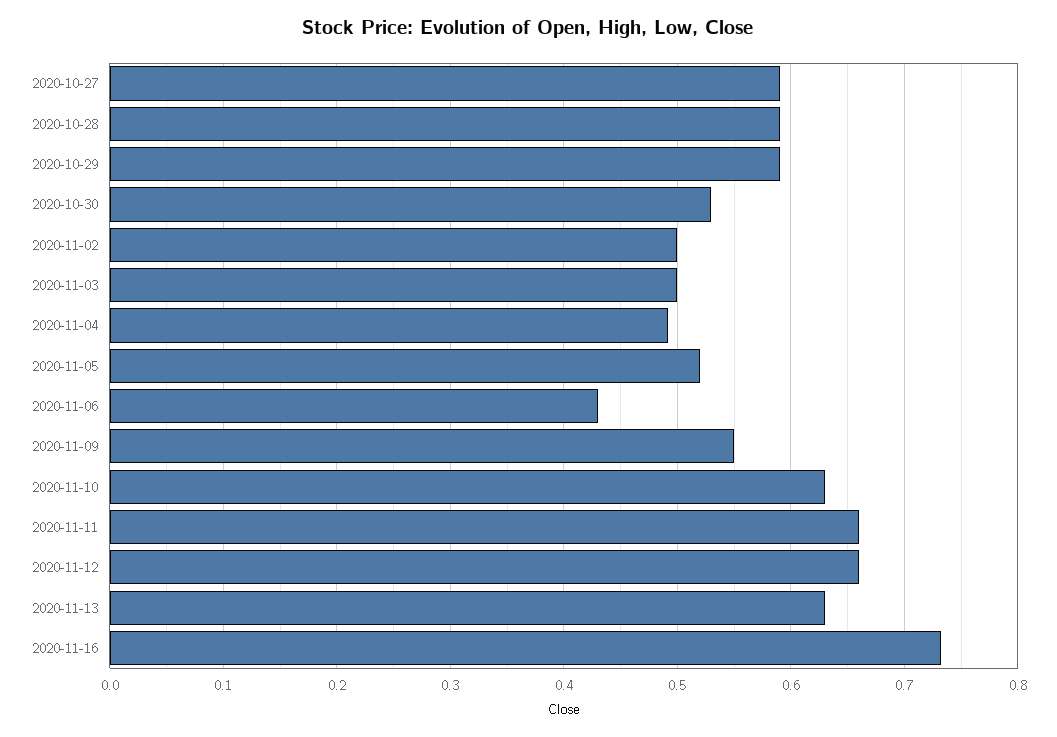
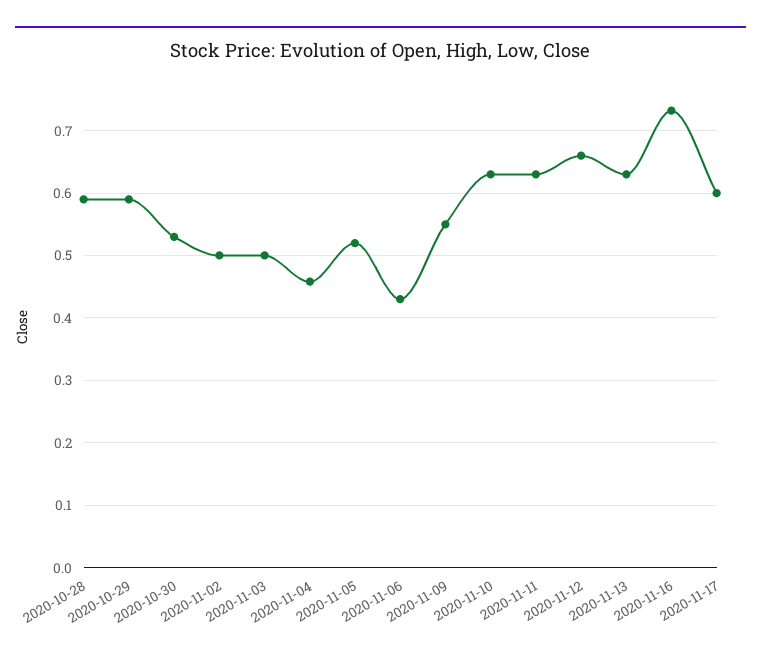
2020-10-27: 0.59 -> none
2020-11-04: 0.49 -> 0.46
2020-11-11: 0.66 -> 0.63
2020-11-17: none -> 0.6

